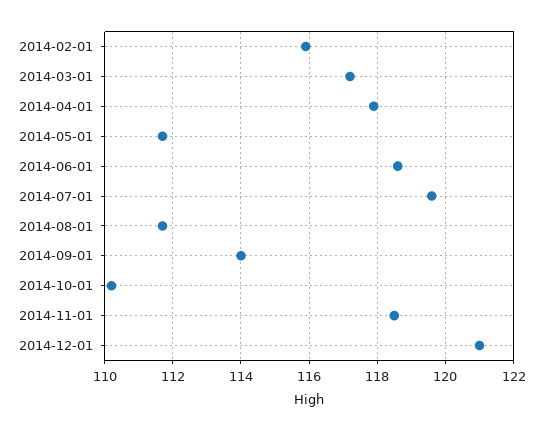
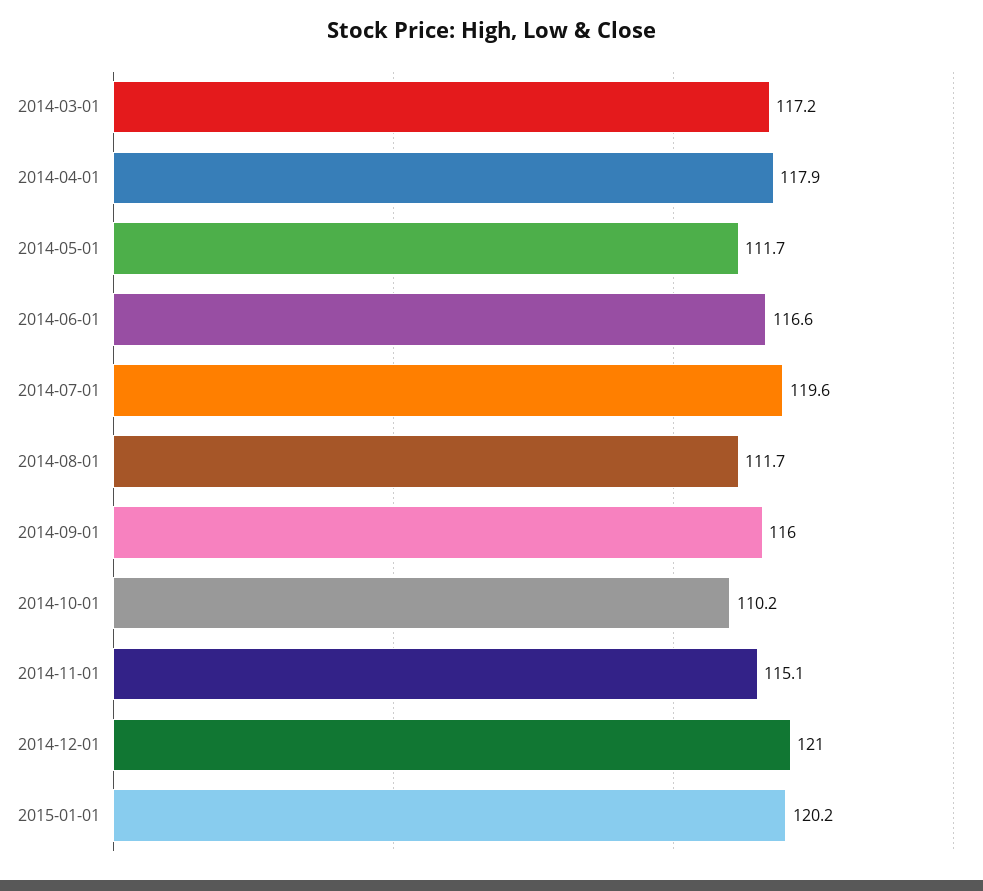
2014-02-01: 116 -> none
2014-06-01: 118.5 -> 116.6
2014-09-01: 114 -> 116
2014-11-01: 118.5 -> 115.1
2015-01-01: none -> 120.2

